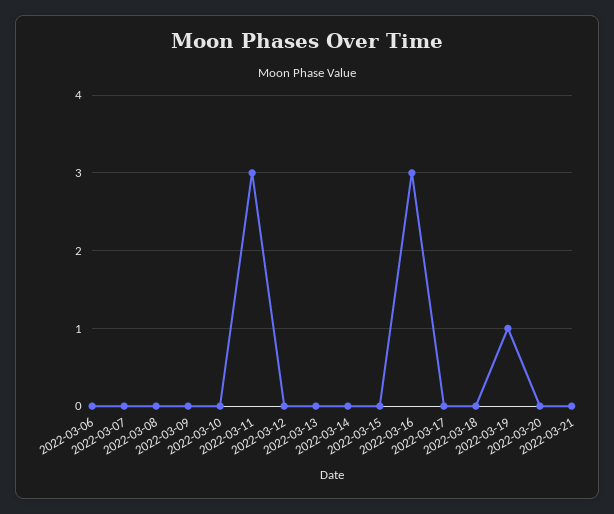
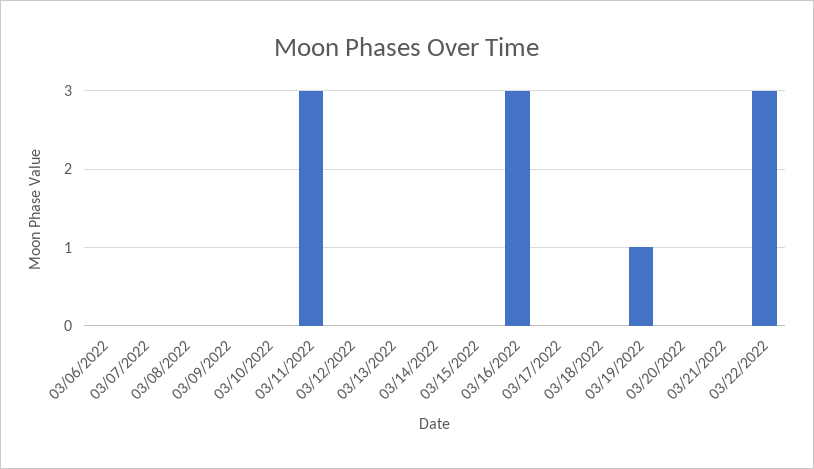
03/22/2022: none -> 3

